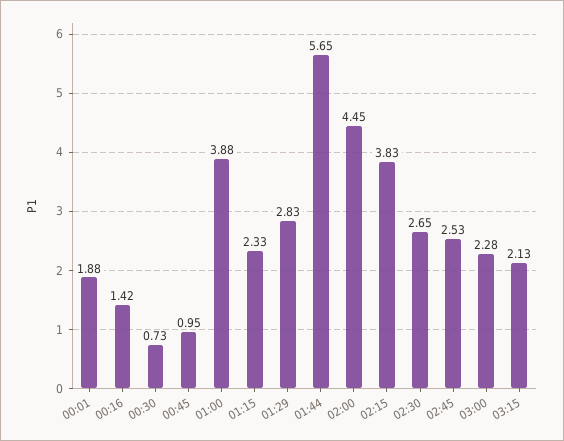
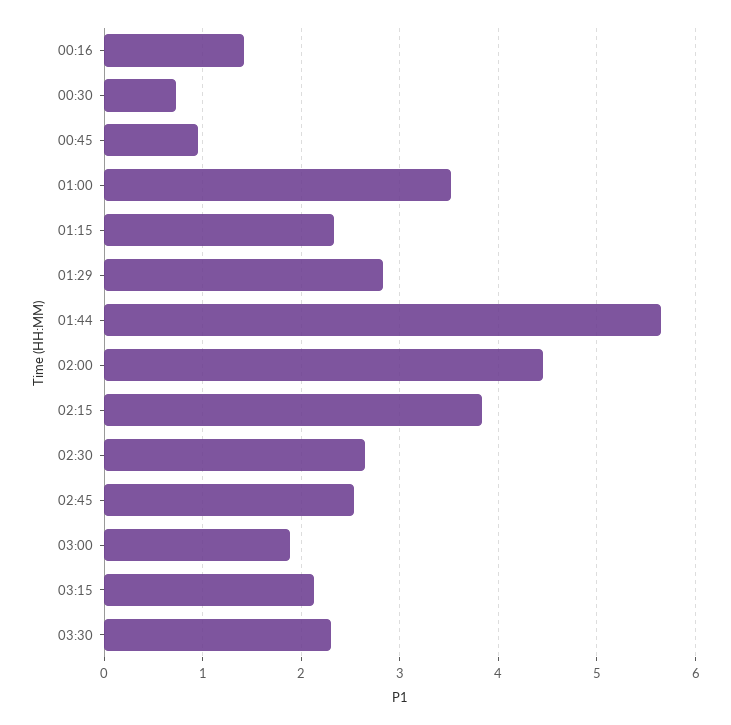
00:01: 1.88 -> none
01:00: 3.88 -> 3.5
03:00: 2.28 -> 1.9
03:30: none -> 2.3

